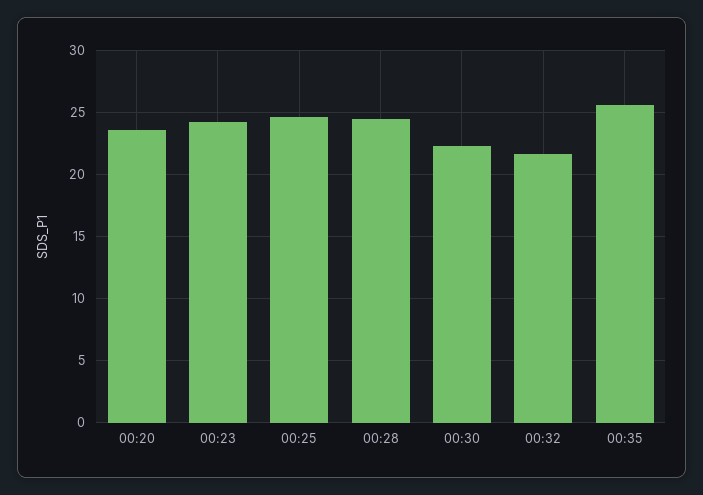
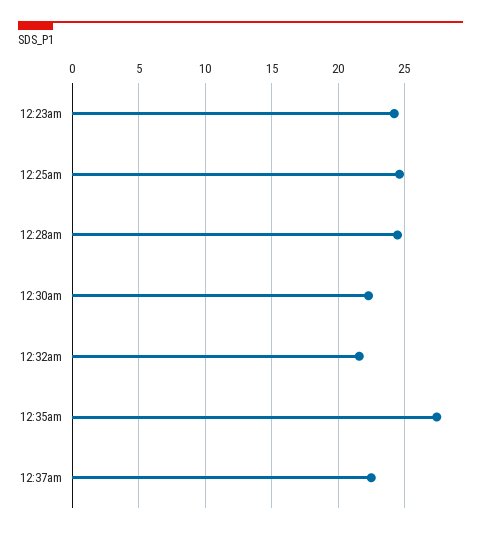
00:20: 23.5 -> none
00:35: 25.5 -> 27.5
12:37am: none -> 22.5

